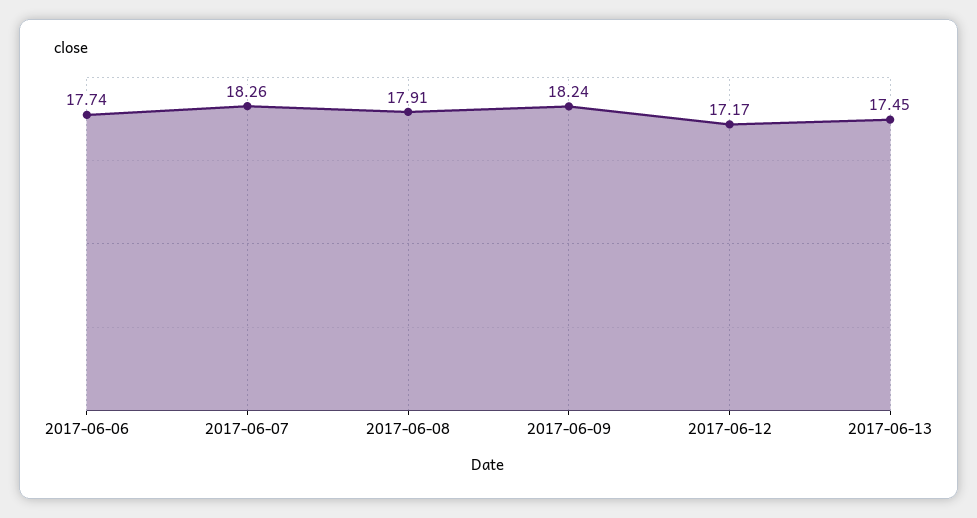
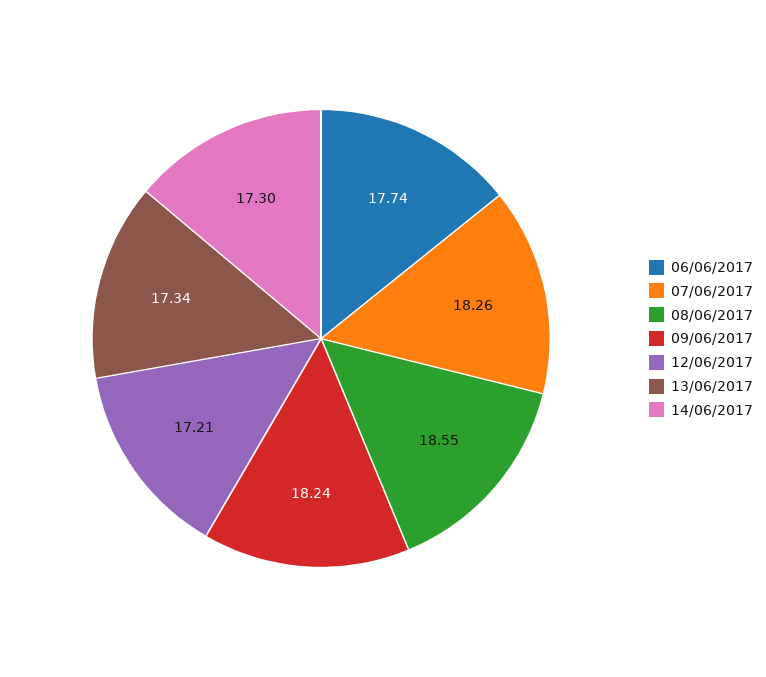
2017-06-08: 17.91 -> 18.55
2017-06-12: 17.17 -> 17.21
2017-06-13: 17.45 -> 17.34
14/06/2017: none -> 17.3

